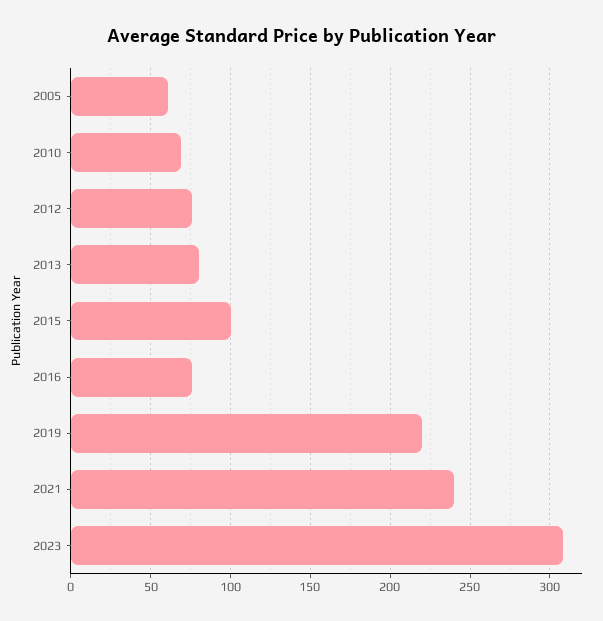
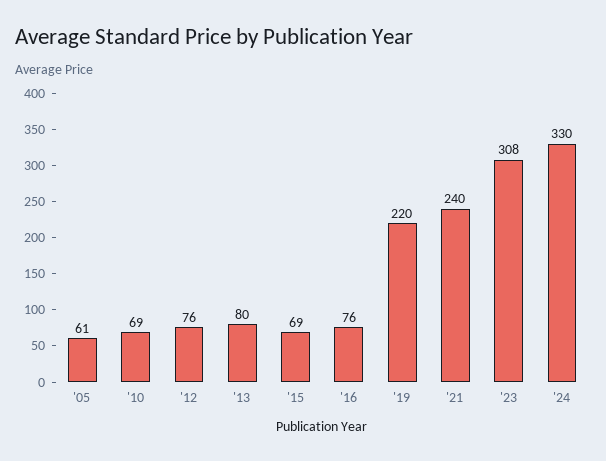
2015: 100 -> 69
'24: none -> 330

